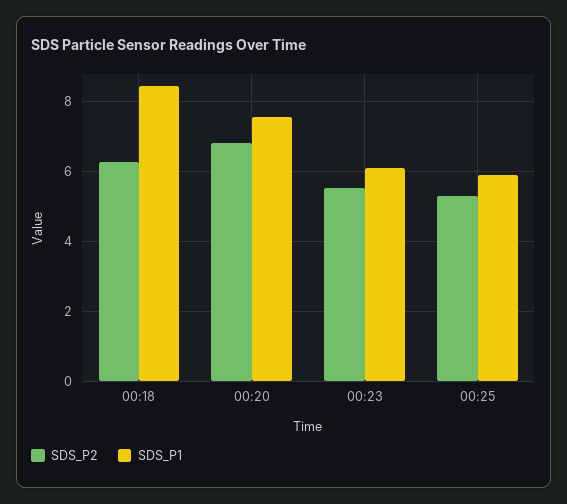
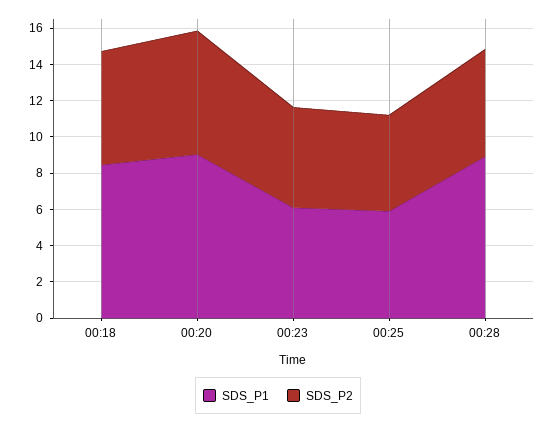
SDS_P1, 00:20: 7.6 -> 9
SDS_P1, 00:28: none -> 9
SDS_P2, 00:28: none -> 6

